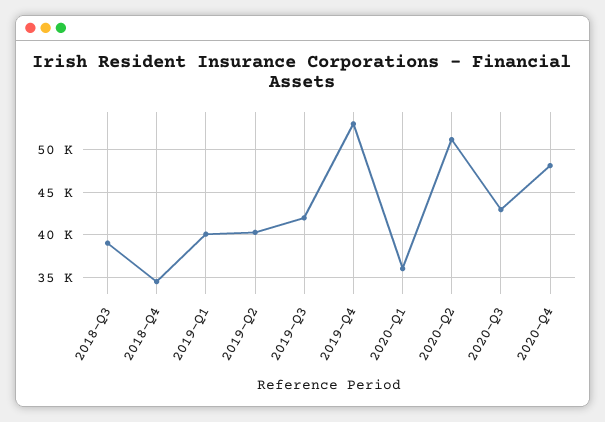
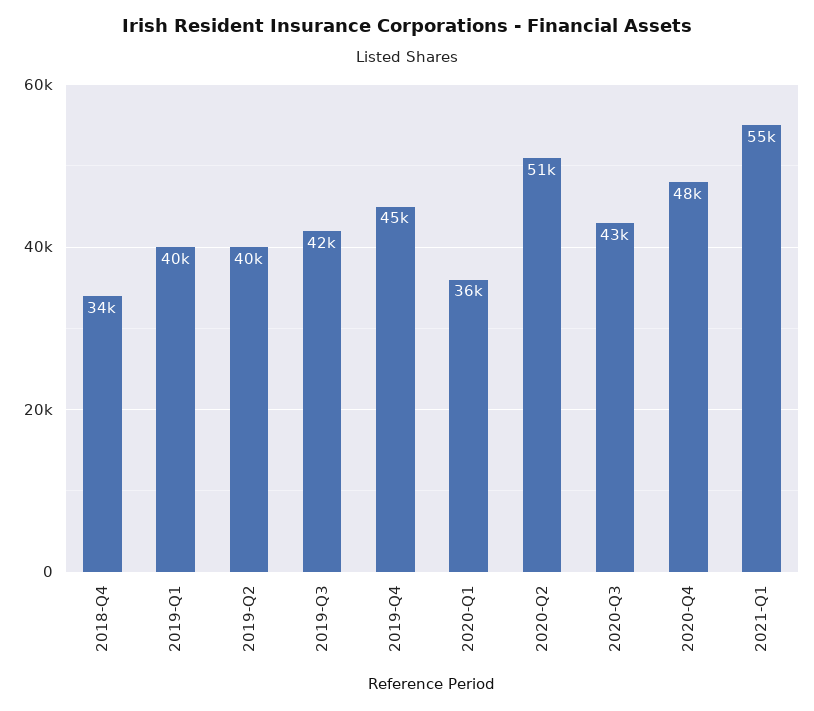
2018-Q3: 39000 -> none
2019-Q4: 53000 -> 45000
2021-Q1: none -> 55000

